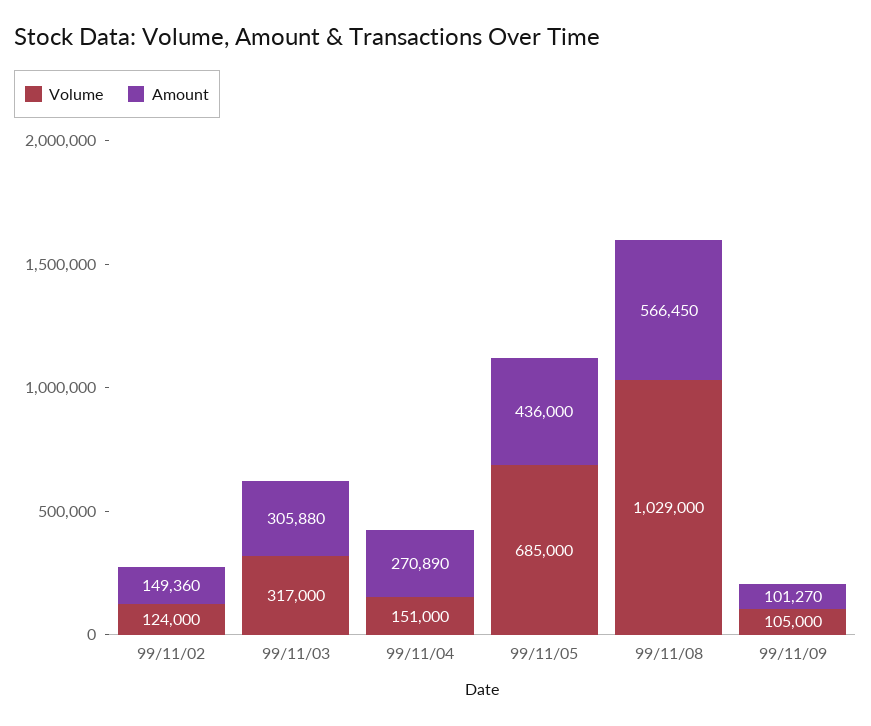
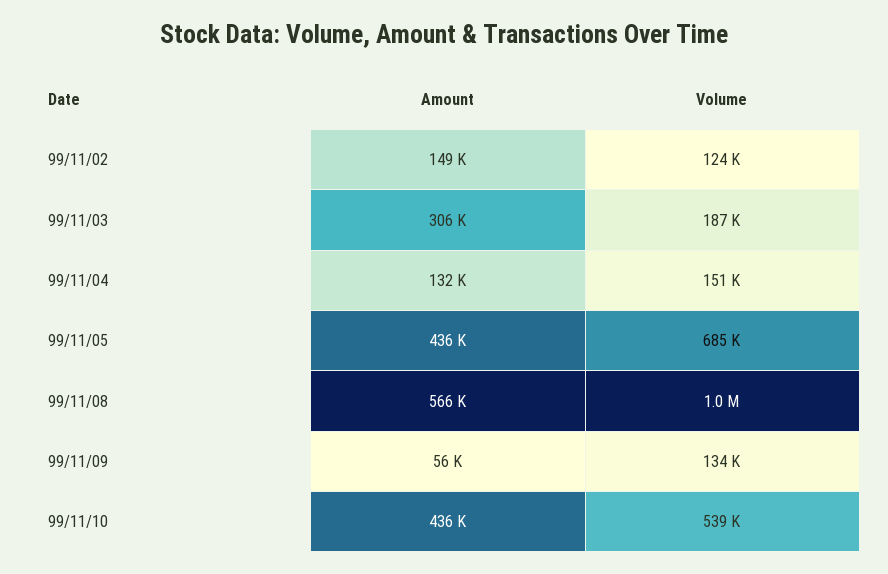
Volume, 99/11/03: 317000 -> 187000
Amount, 99/11/04: 270890 -> 132000
Volume, 99/11/09: 105000 -> 134000
Amount, 99/11/09: 101270 -> 56000
Amount, 99/11/10: none -> 436000
Volume, 99/11/10: none -> 539000

